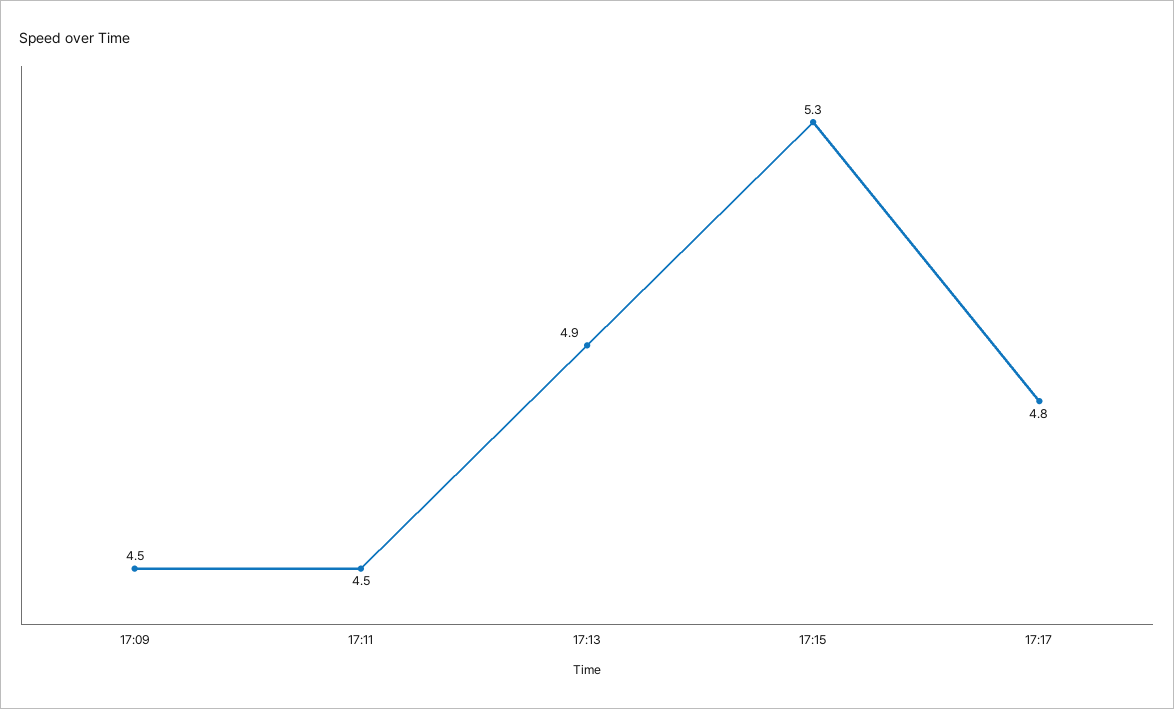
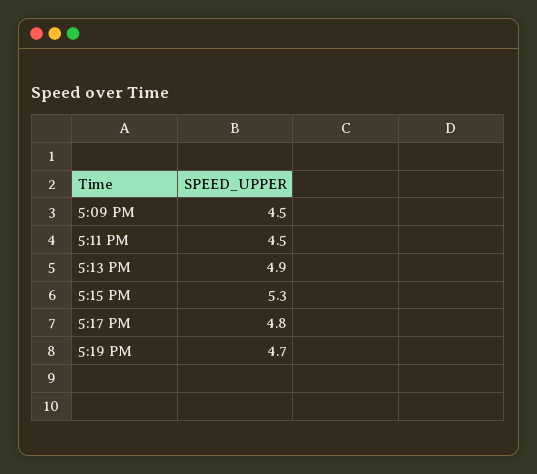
5:19 PM: none -> 4.7

